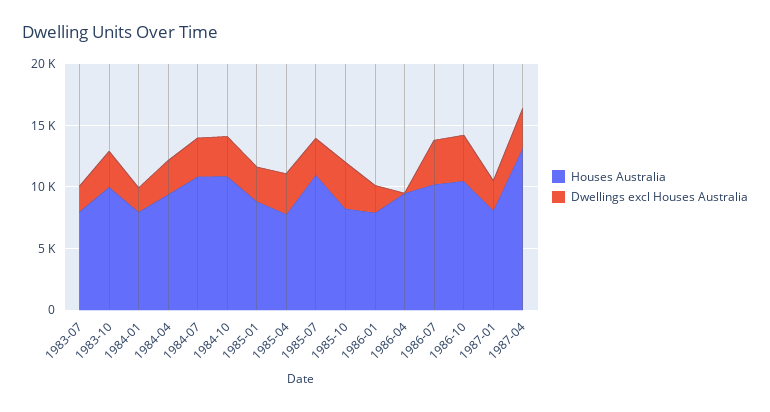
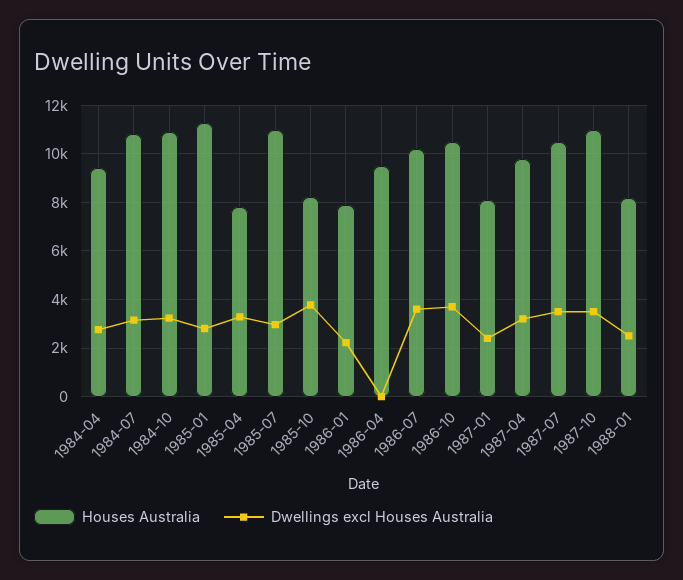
Houses Australia, 1983-07: 8000 -> none
Dwellings excl Houses Australia, 1983-07: 2000 -> none
Houses Australia, 1983-10: 10000 -> none
Dwellings excl Houses Australia, 1983-10: 3000 -> none
Houses Australia, 1984-01: 8000 -> none
Dwellings excl Houses Australia, 1984-01: 2000 -> none
Houses Australia, 1985-01: 9000 -> 11250
Houses Australia, 1987-04: 13000 -> 9750
Houses Australia, 1987-07: none -> 10500
Dwellings excl Houses Australia, 1987-07: none -> 3500
Houses Australia, 1987-10: none -> 11000
Dwellings excl Houses Australia, 1987-10: none -> 3500
Houses Australia, 1988-01: none -> 8250
Dwellings excl Houses Australia, 1988-01: none -> 2500

